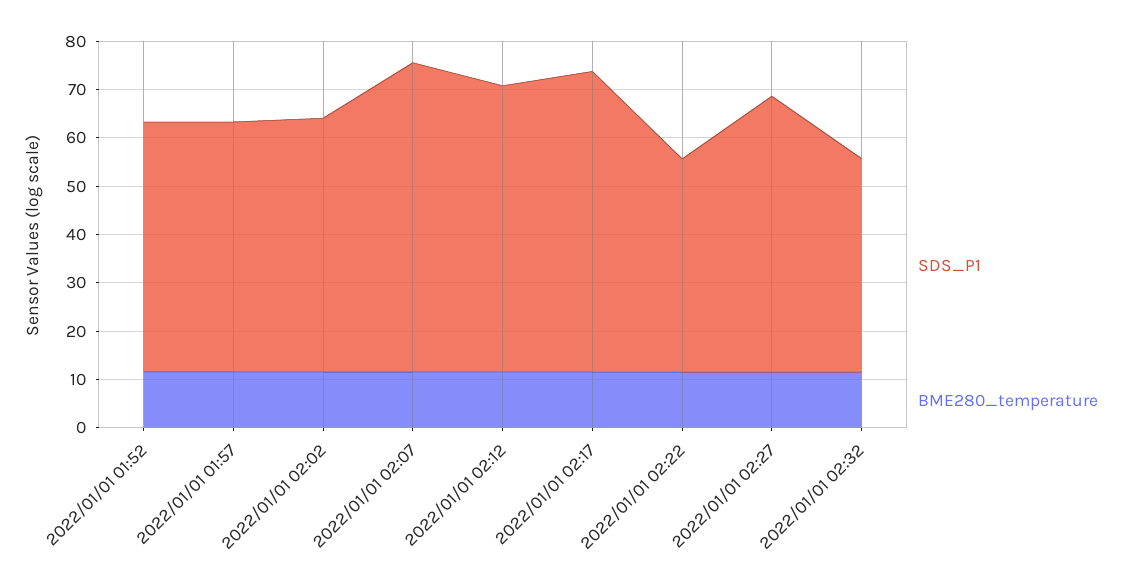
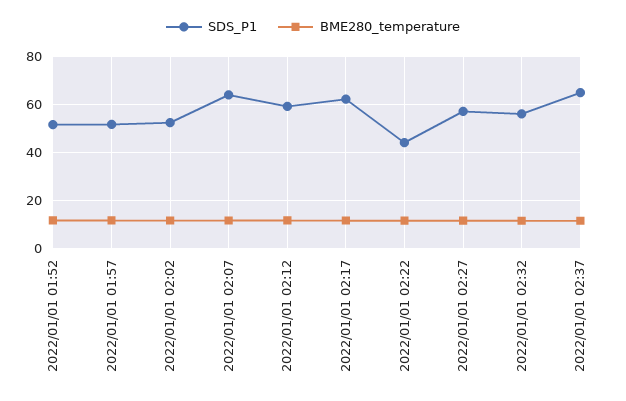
SDS_P1, 2022/01/01 02:32: 44 -> 55
SDS_P1, 2022/01/01 02:37: none -> 65
BME280_temperature, 2022/01/01 02:37: none -> 10

